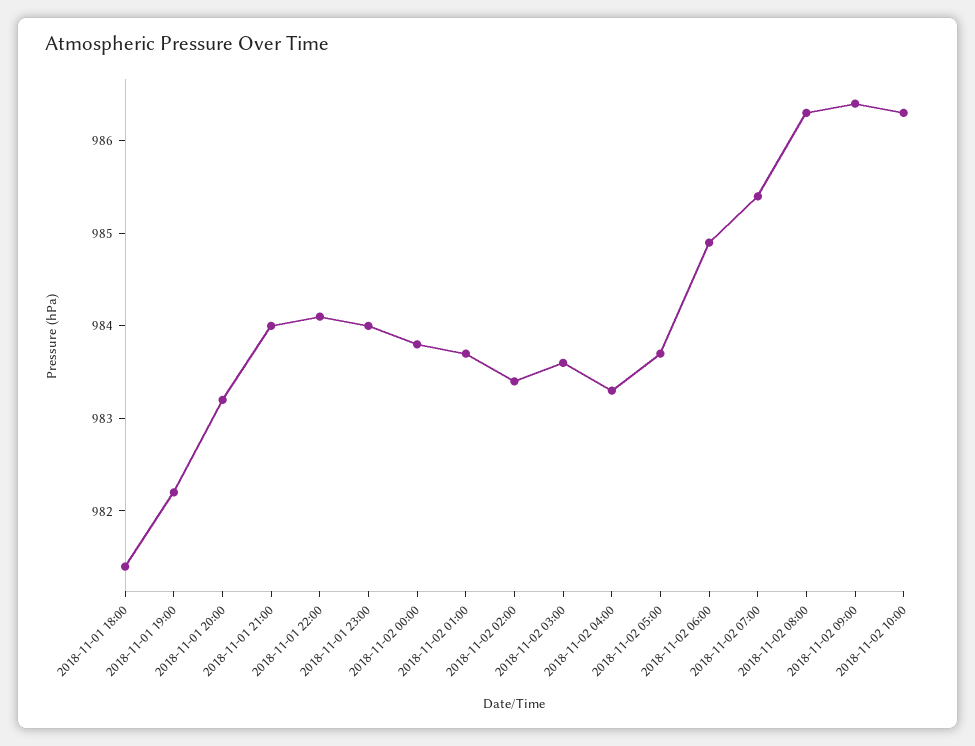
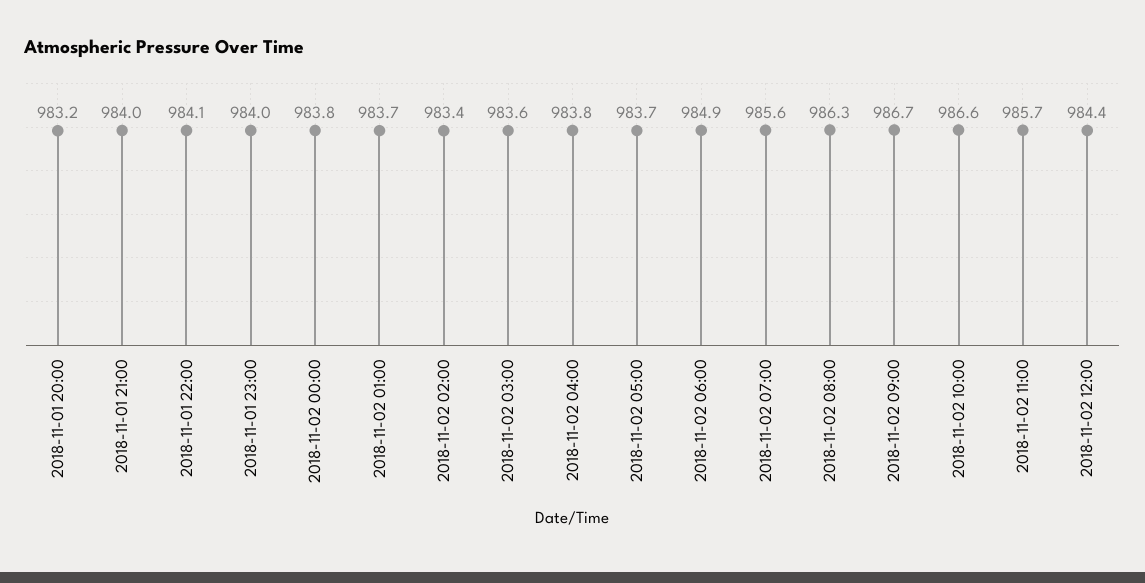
2018-11-01 18:00: 981.4 -> none
2018-11-01 19:00: 982.2 -> none
2018-11-02 04:00: 983.3 -> 983.8
2018-11-02 07:00: 985.4 -> 985.6
2018-11-02 09:00: 986.4 -> 986.7
2018-11-02 10:00: 986.3 -> 986.6
2018-11-02 11:00: none -> 985.7
2018-11-02 12:00: none -> 984.4

